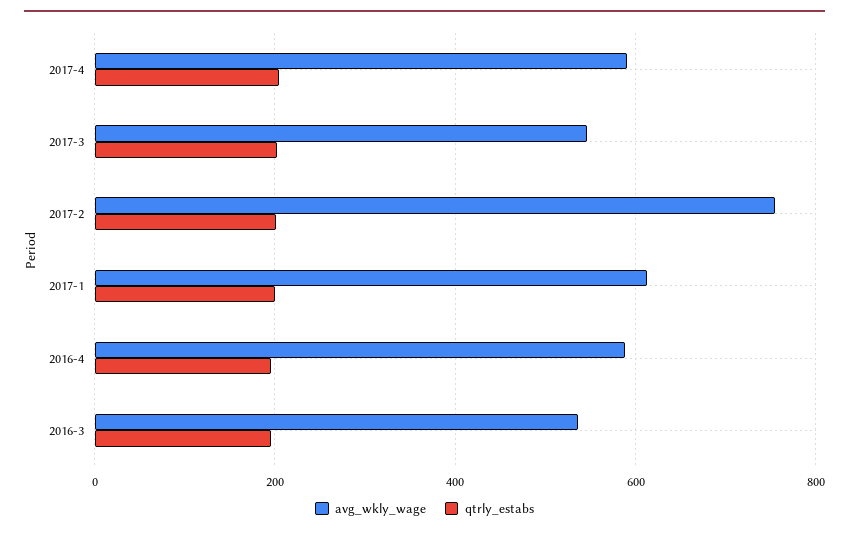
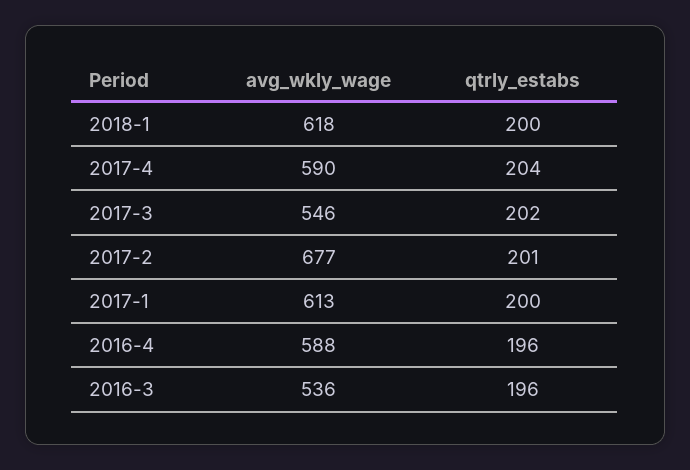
avg_wkly_wage, 2017-2: 760 -> 677
avg_wkly_wage, 2018-1: none -> 618
qtrly_estabs, 2018-1: none -> 200

